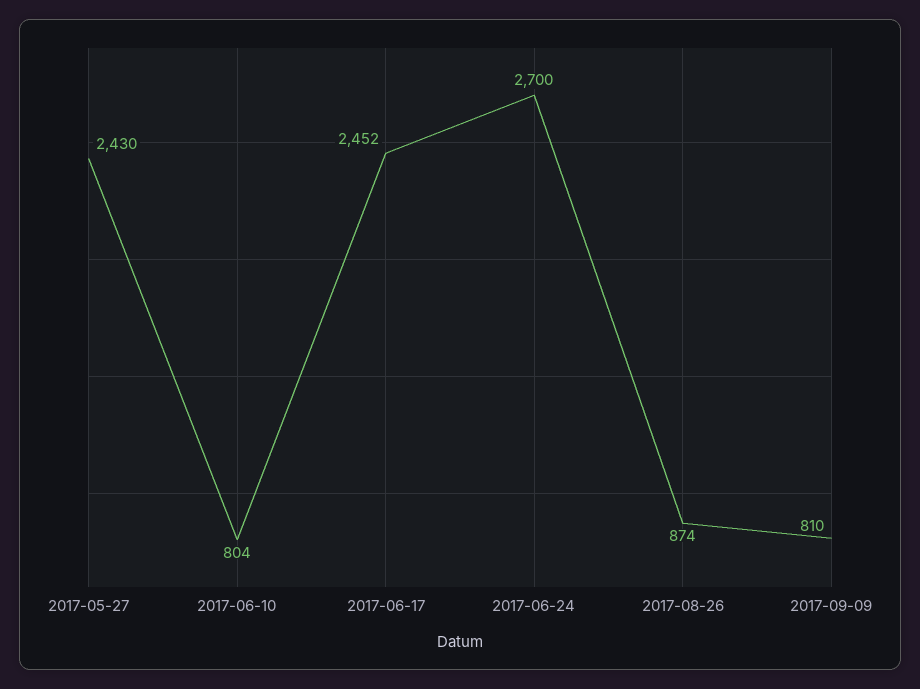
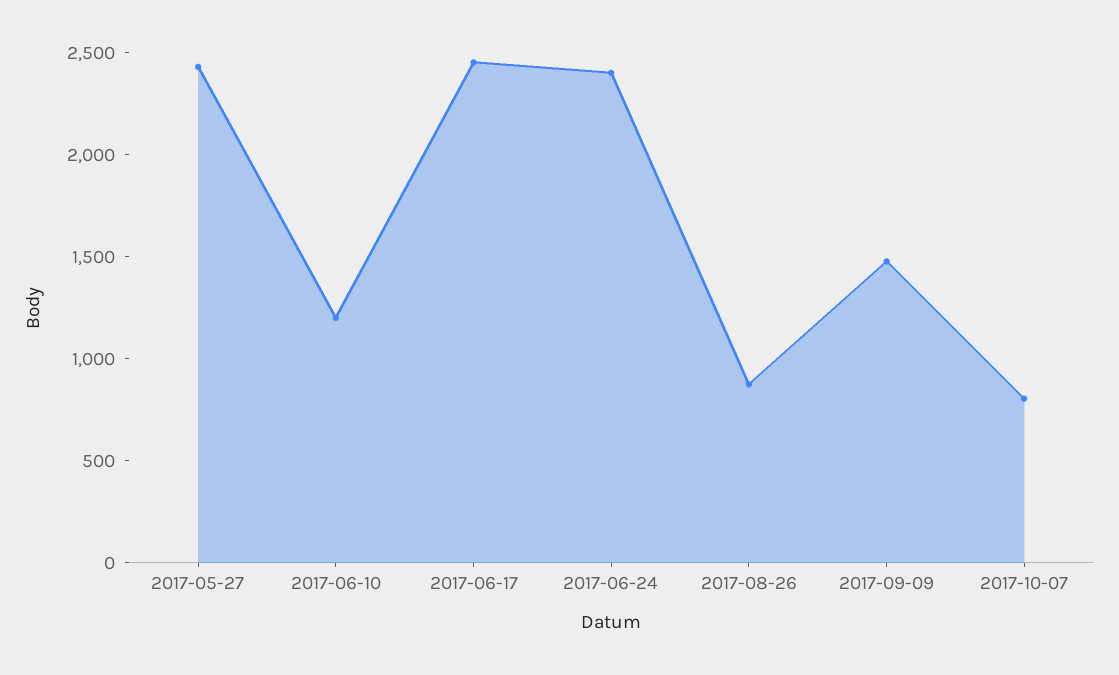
2017-06-10: 804 -> 1200
2017-06-24: 2700 -> 2400
2017-09-09: 810 -> 1500
2017-10-07: none -> 800

